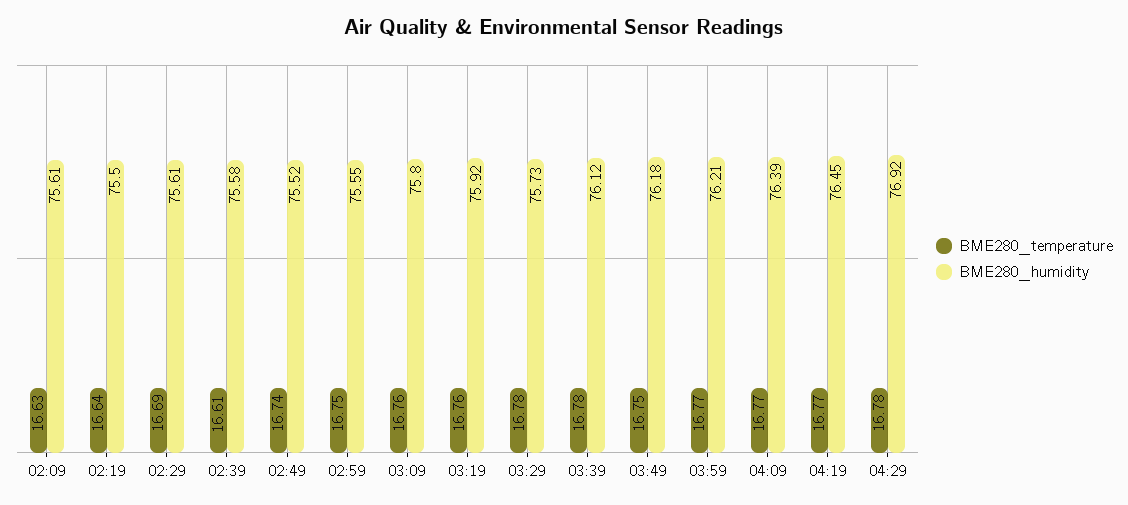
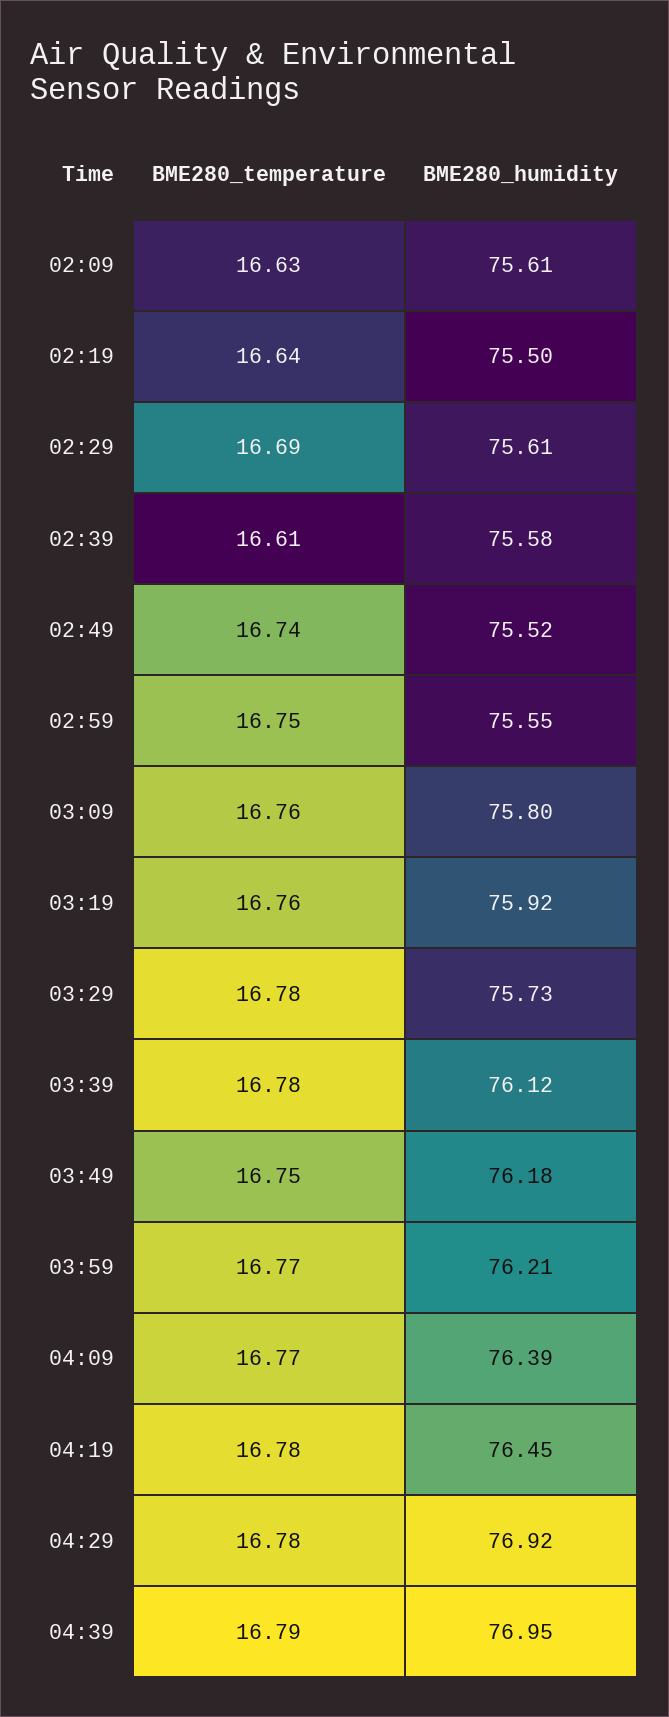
BME280_temperature, 04:19: 16.77 -> 16.78
BME280_temperature, 04:39: none -> 16.79
BME280_humidity, 04:39: none -> 76.95

